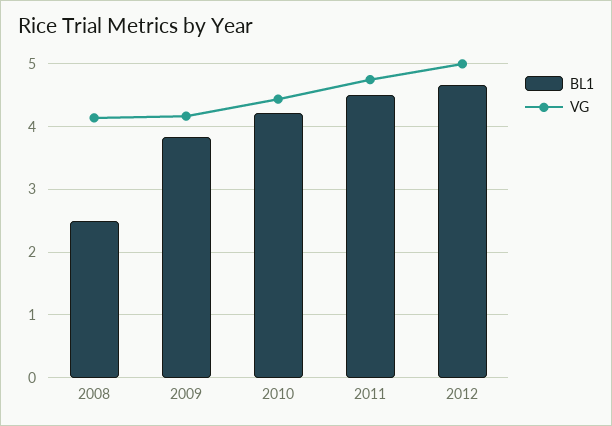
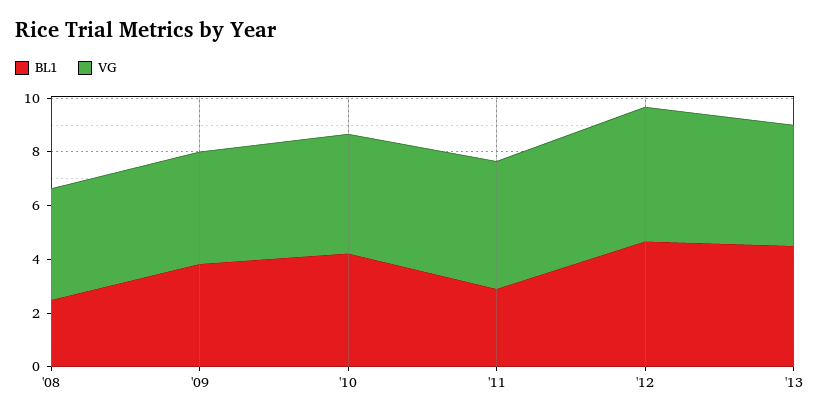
BL1, 2011: 4.5 -> 3
BL1, '13: none -> 4.5
VG, '13: none -> 4.5

